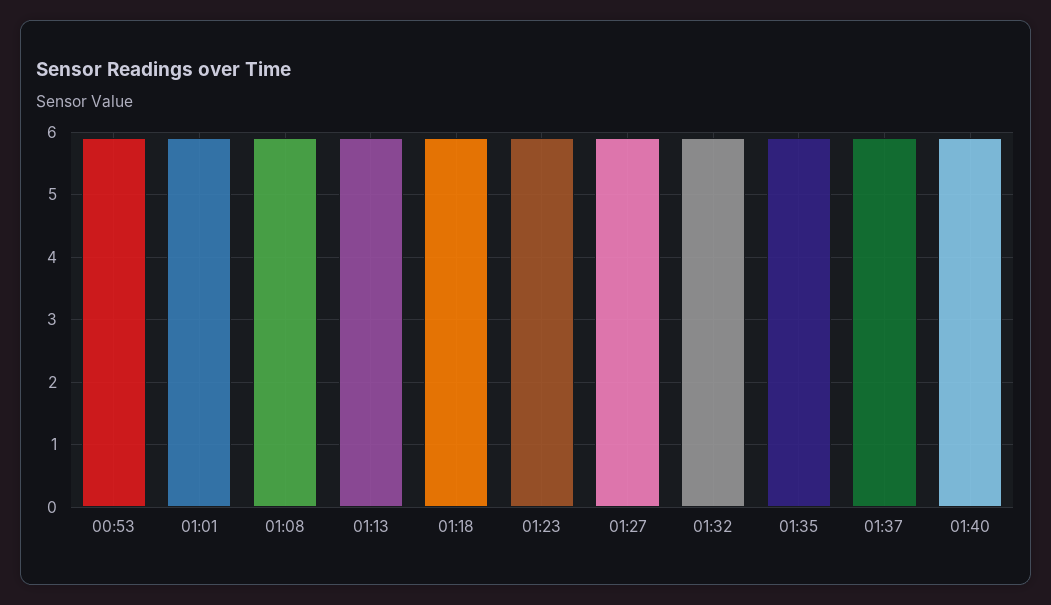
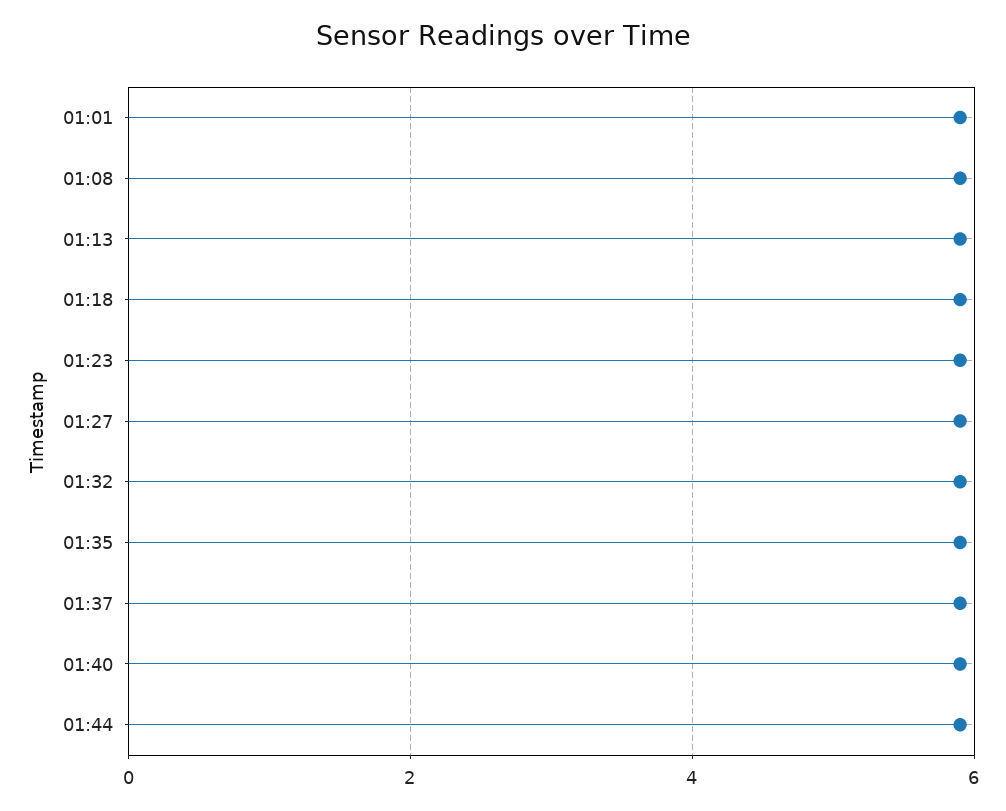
00:53: 5.9 -> none
01:44: none -> 6

